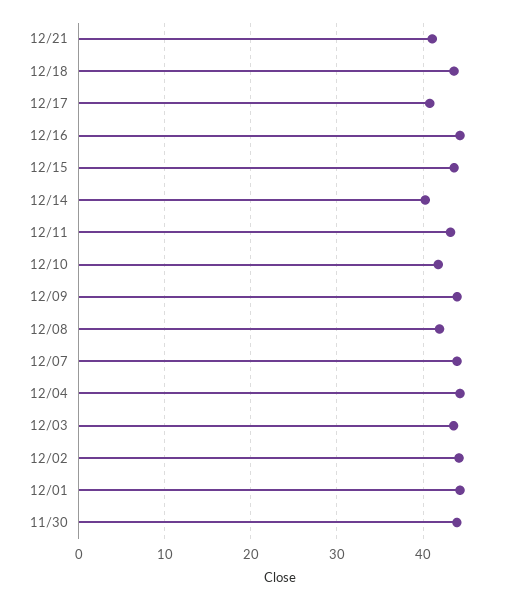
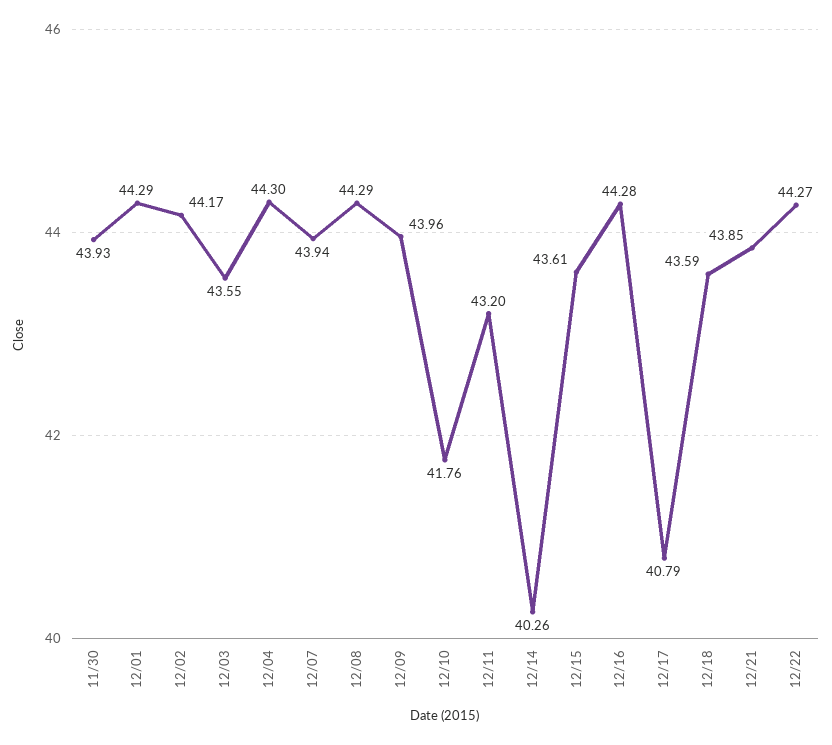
12/21: 41 -> 43.85
12/08: 42 -> 44.29
12/22: none -> 44.27

